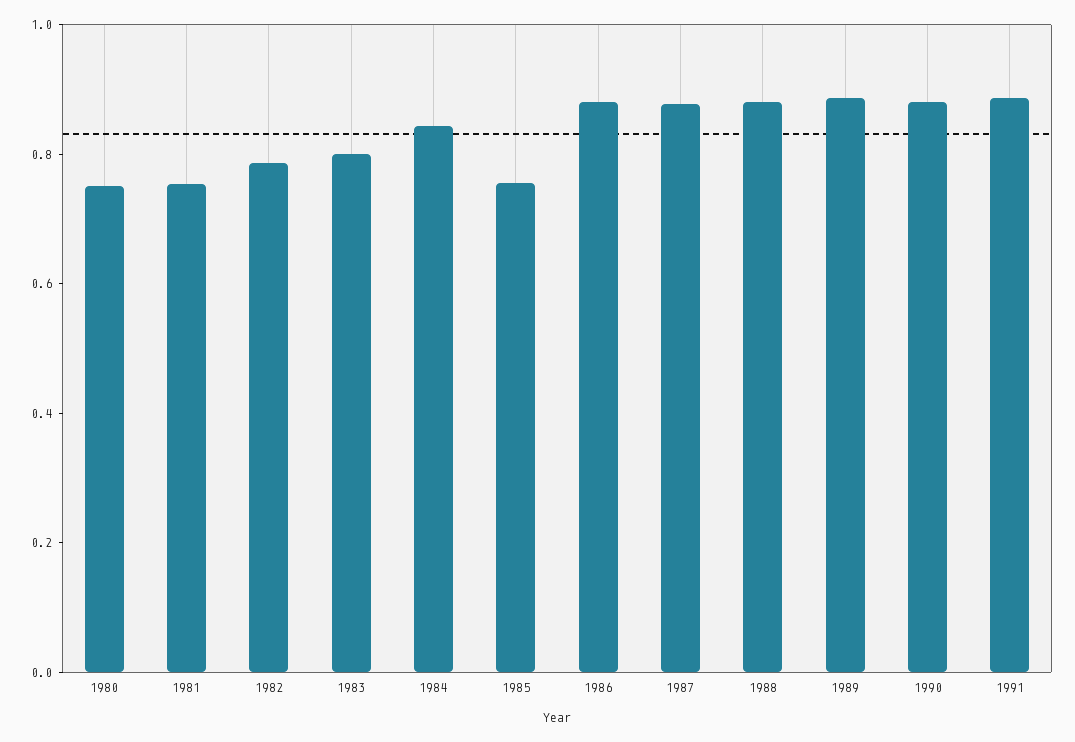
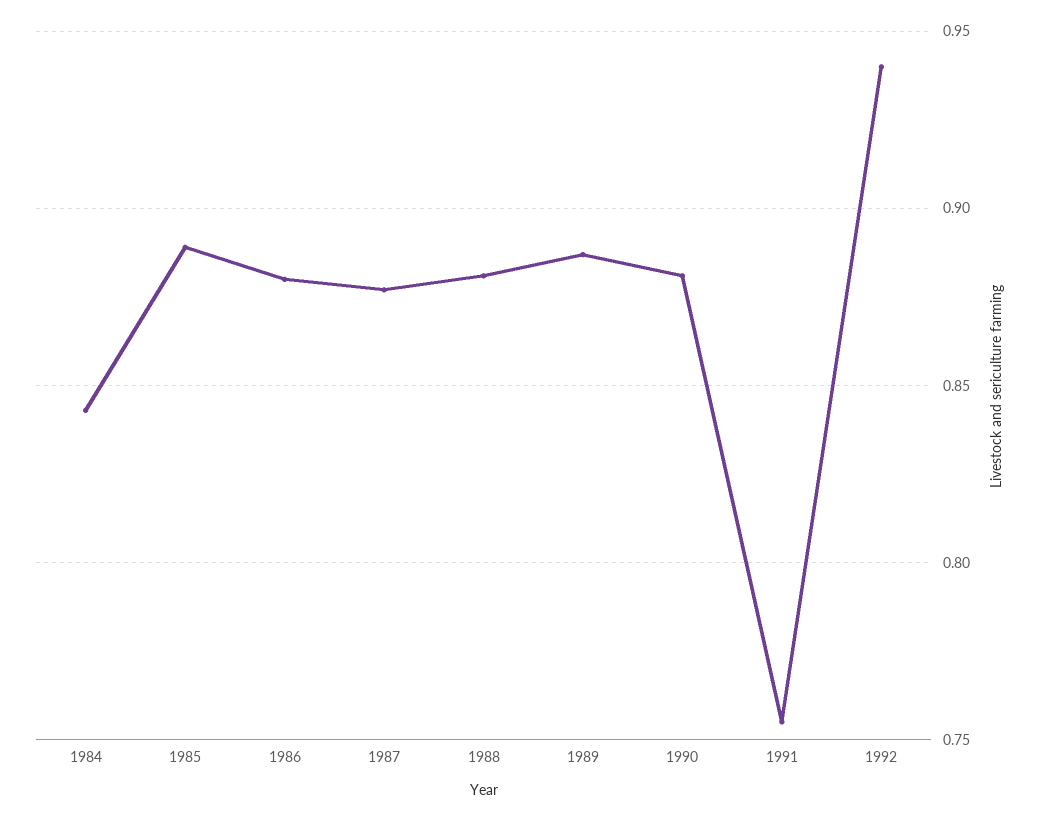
1980: 0.75 -> none
1981: 0.75 -> none
1982: 0.8 -> none
1983: 0.8 -> none
1985: 0.75 -> 0.89
1991: 0.9 -> 0.755
1992: none -> 0.94

